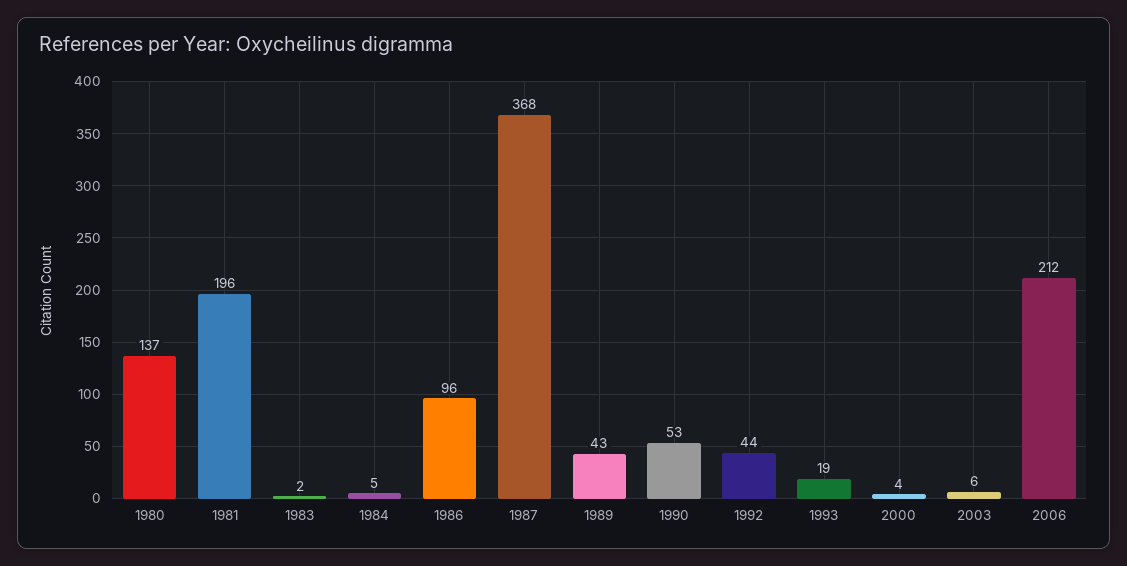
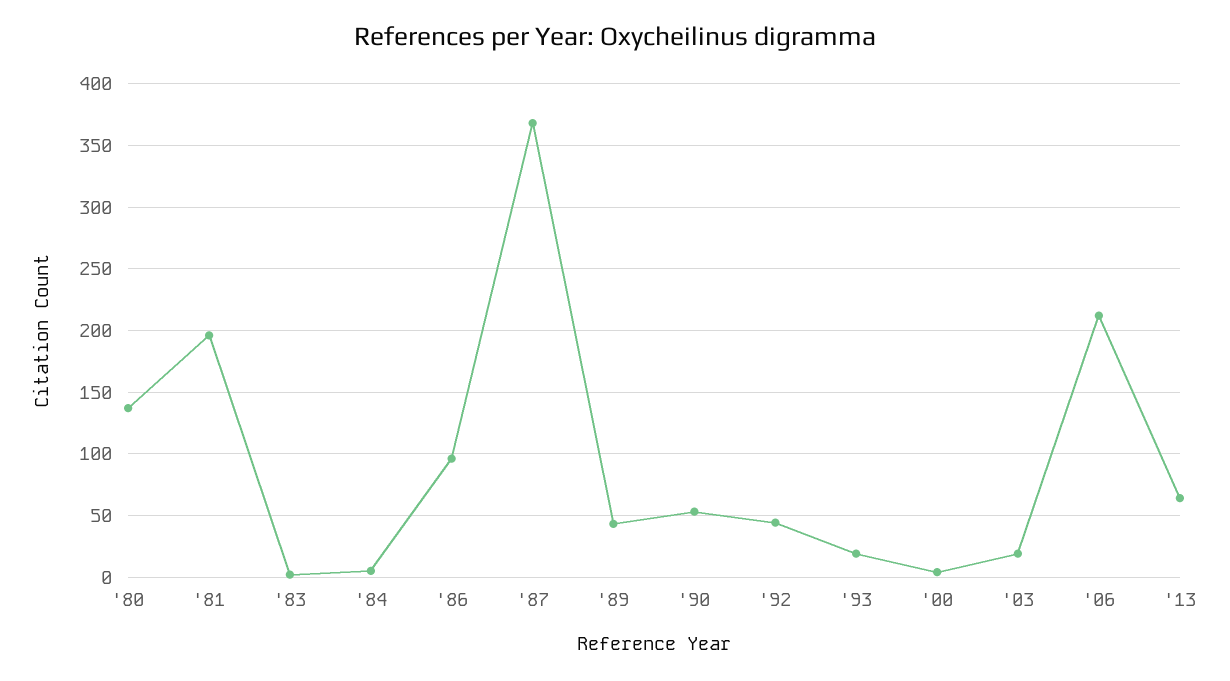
2003: 6 -> 20
'13: none -> 65

